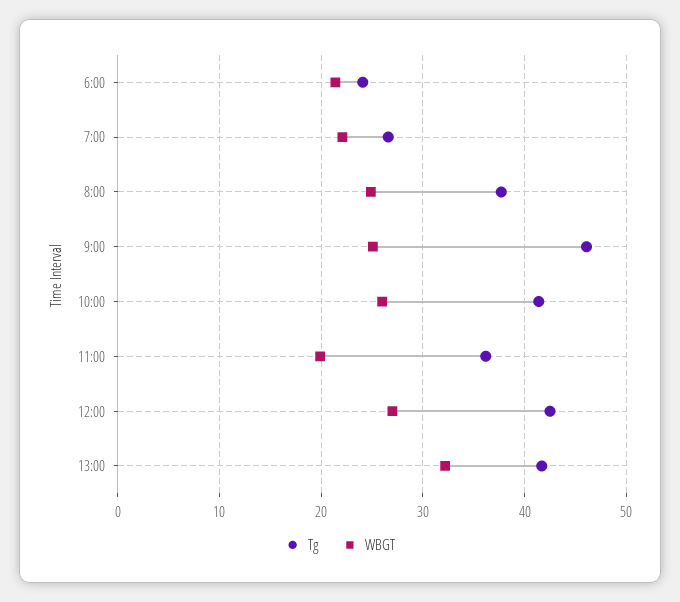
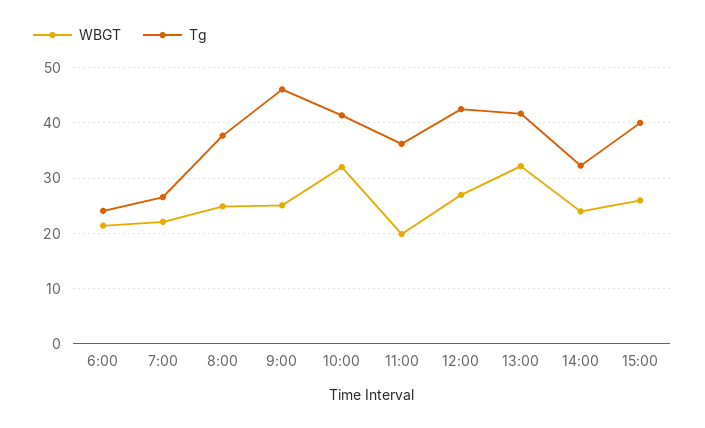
WBGT, 10:00: 26 -> 32
WBGT, 14:00: none -> 24
Tg, 14:00: none -> 32
WBGT, 15:00: none -> 26
Tg, 15:00: none -> 40

